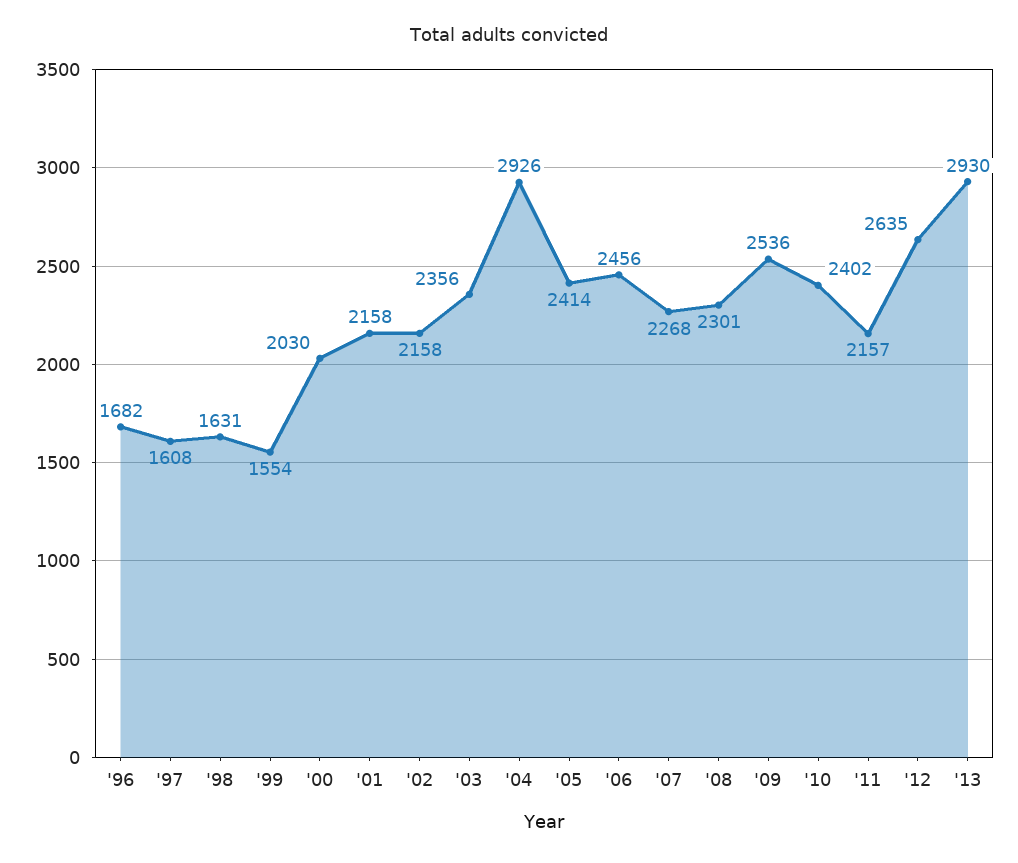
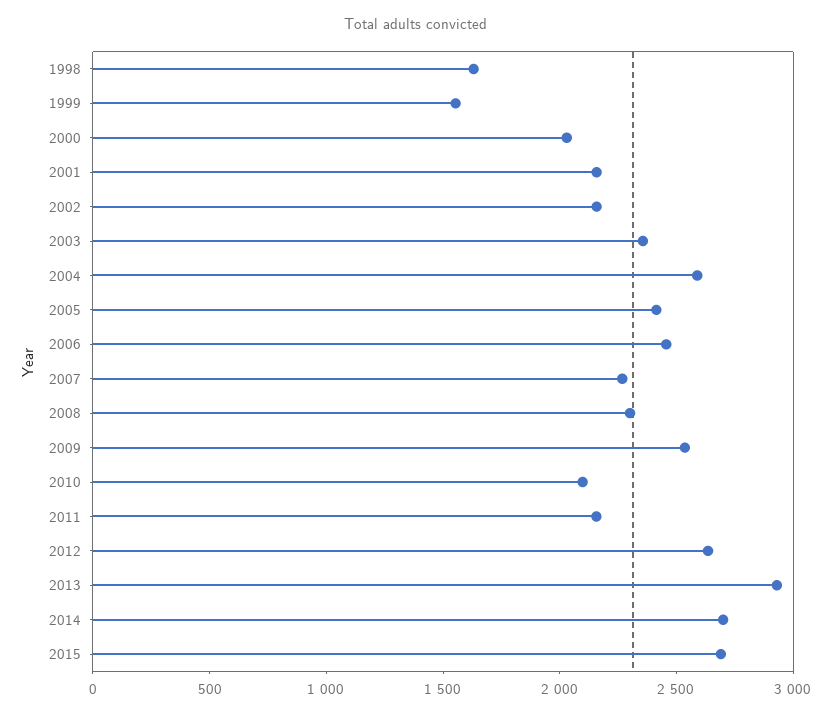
'96: 1682 -> none
'97: 1608 -> none
'04: 2926 -> 2600
'10: 2402 -> 2100
2014: none -> 2700
2015: none -> 2700

